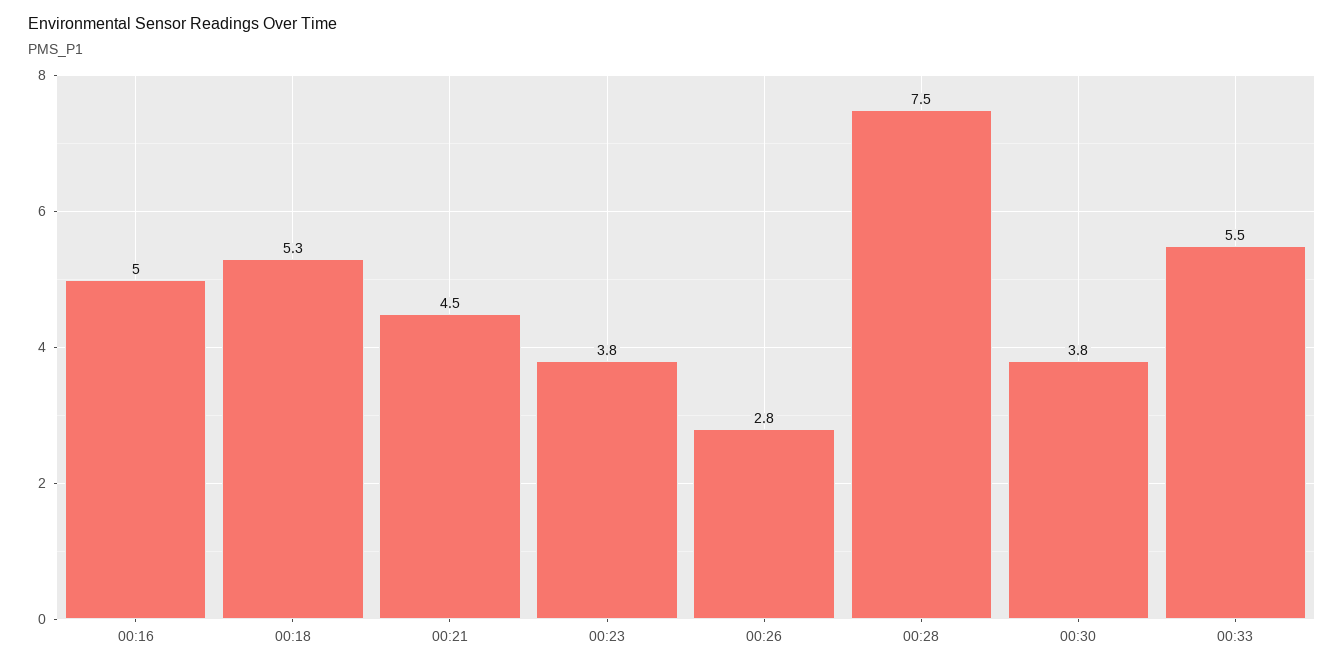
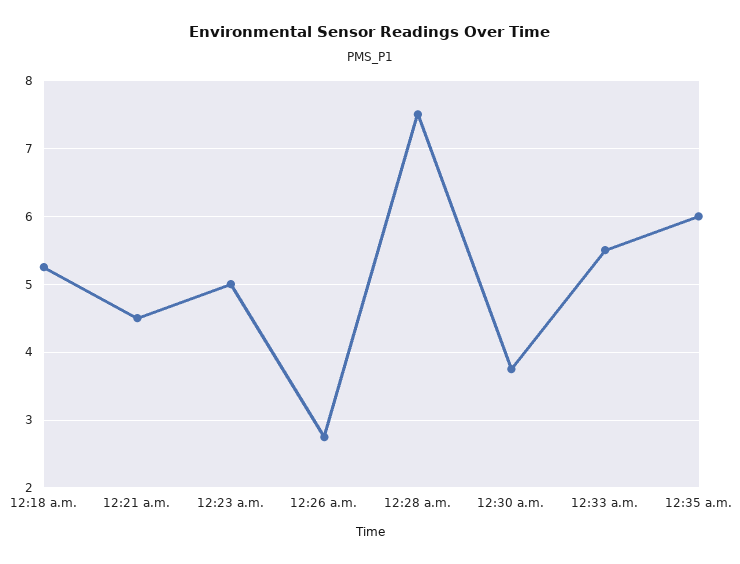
00:16: 5 -> none
00:23: 3.8 -> 5
12:35 a.m.: none -> 6

